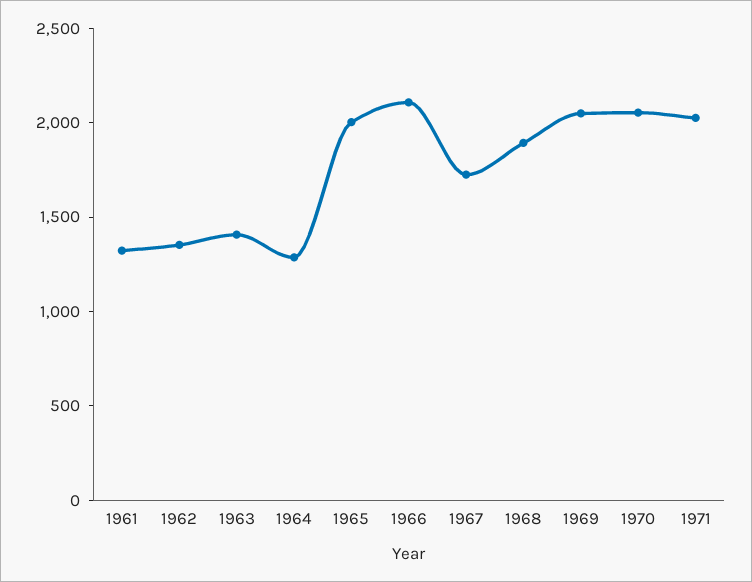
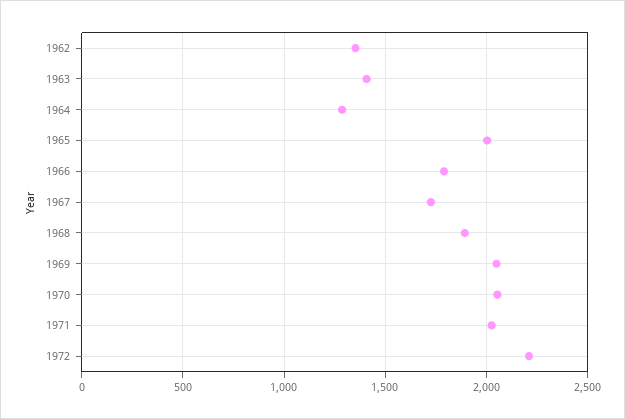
1961: 1300 -> none
1966: 2100 -> 1800
1972: none -> 2200

